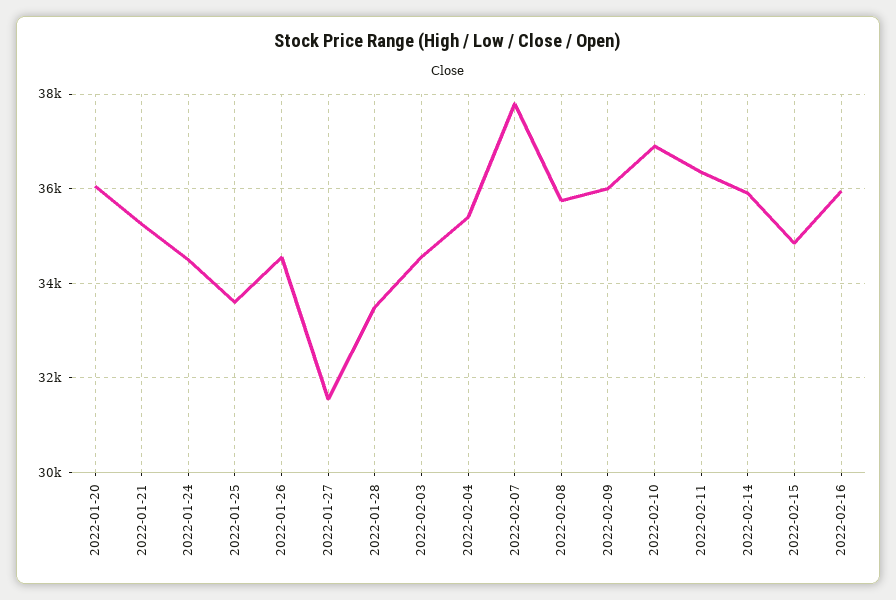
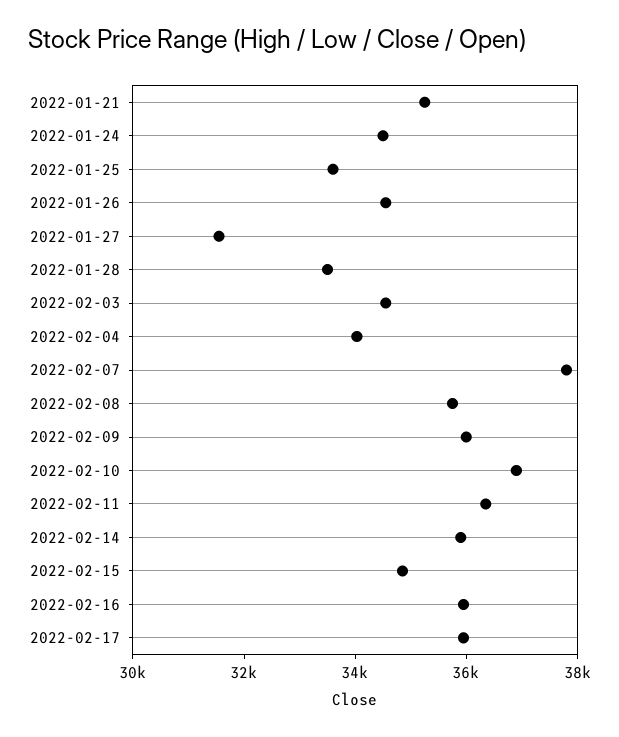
2022-01-20: 36000 -> none
2022-02-04: 35400 -> 34000
2022-02-17: none -> 36000

